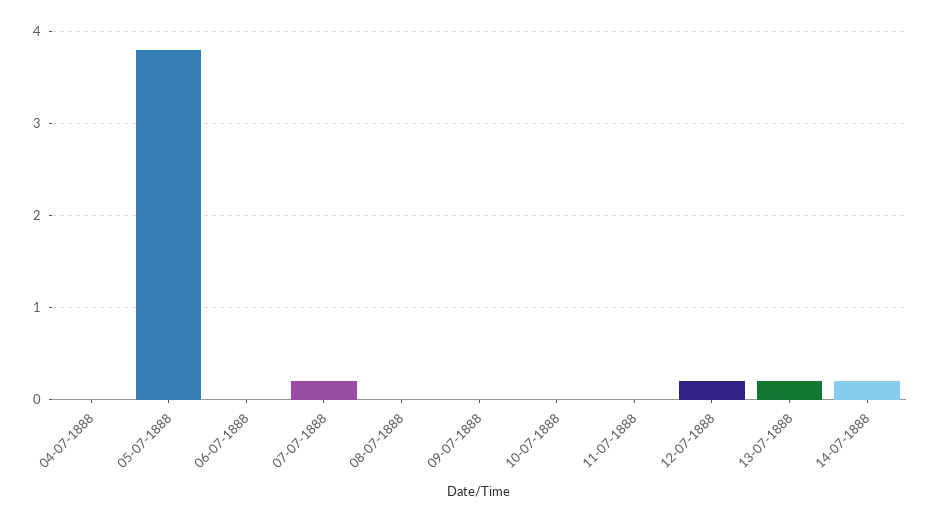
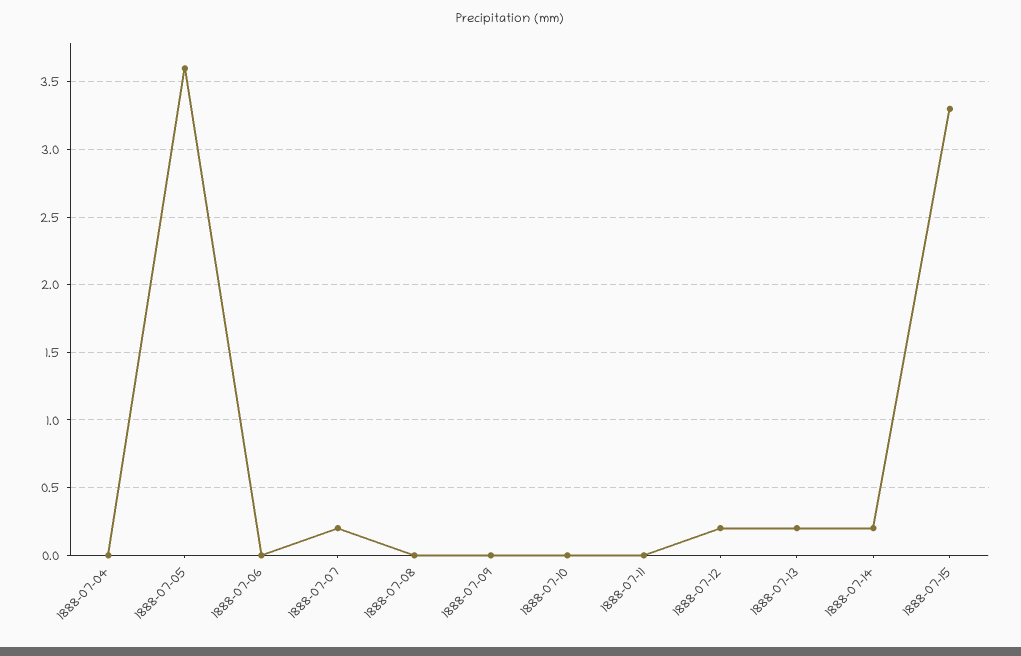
05-07-1888: 3.8 -> 3.6
1888-07-15: none -> 3.3

